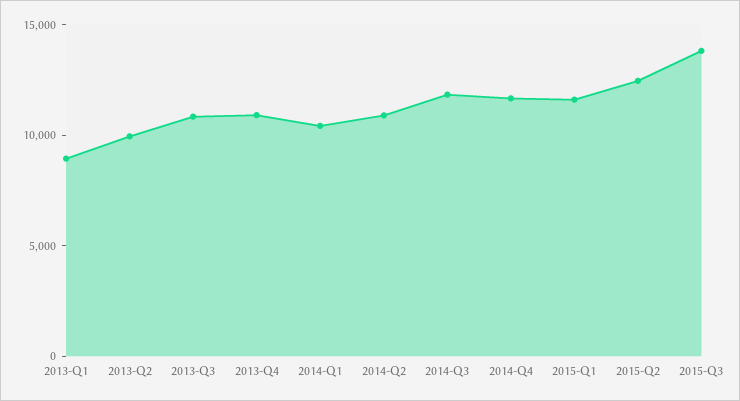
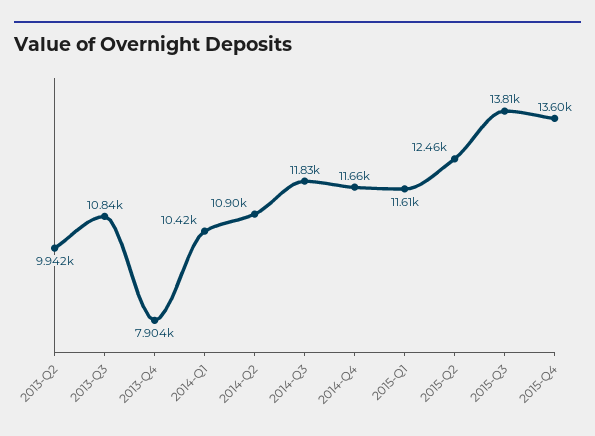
2013-Q1: 9000 -> none
2013-Q4: 11000 -> 7904
2015-Q4: none -> 13600

